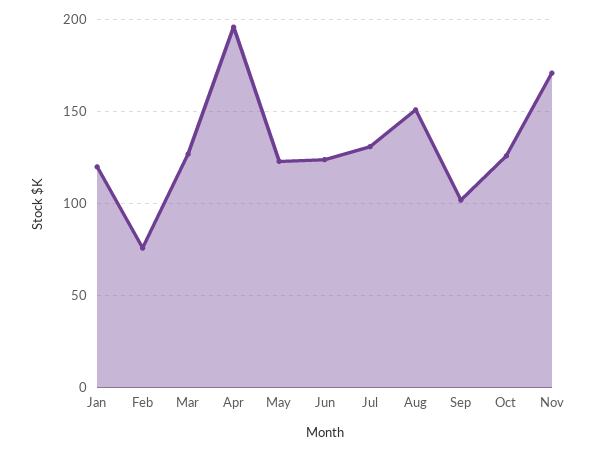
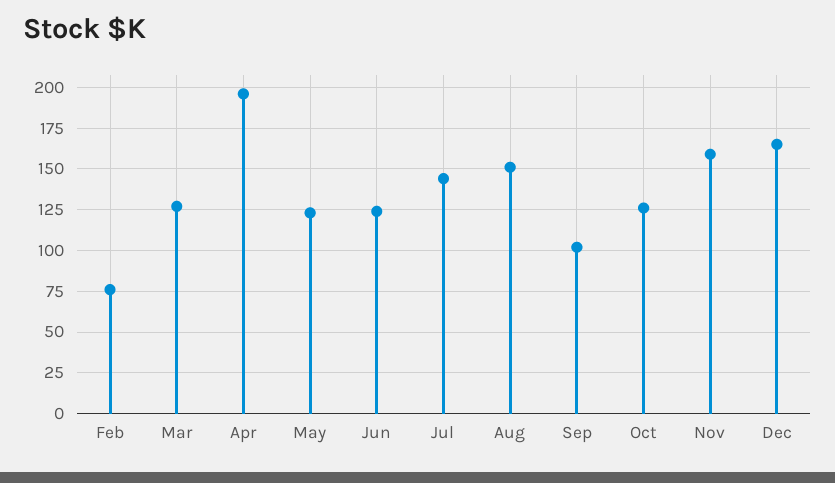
Jan: 120 -> none
Jul: 130 -> 145
Nov: 170 -> 160
Dec: none -> 165

